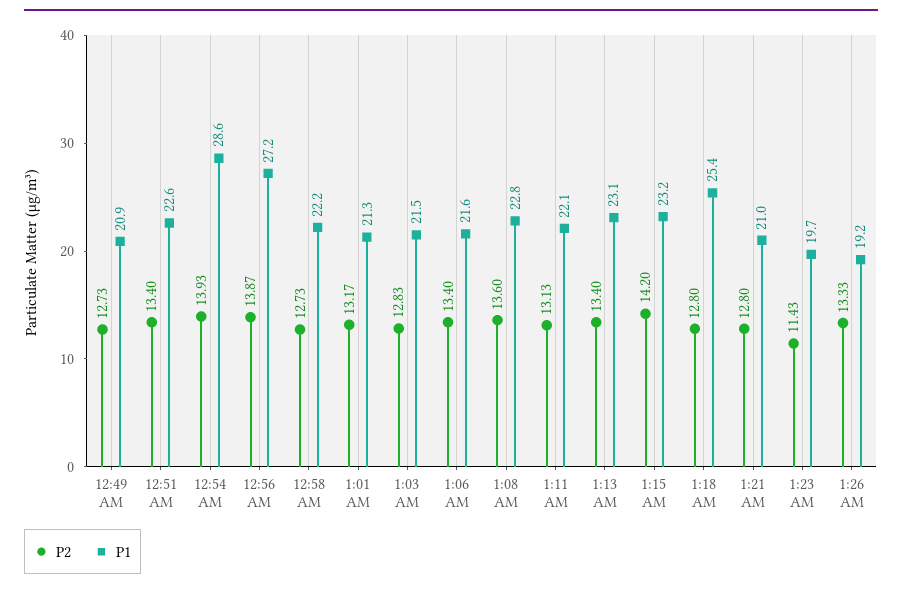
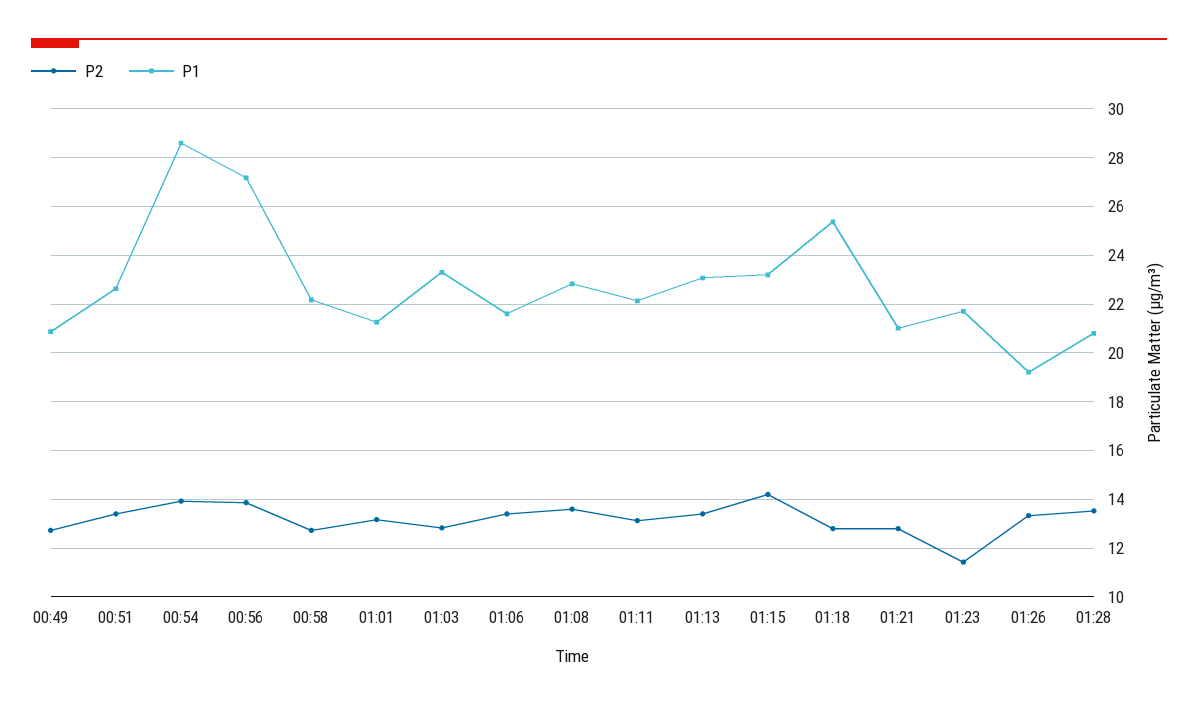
P1, 1:03 AM: 21.5 -> 23.25
P1, 1:23 AM: 19.7 -> 21.75
P2, 01:28: none -> 13.5
P1, 01:28: none -> 20.75

